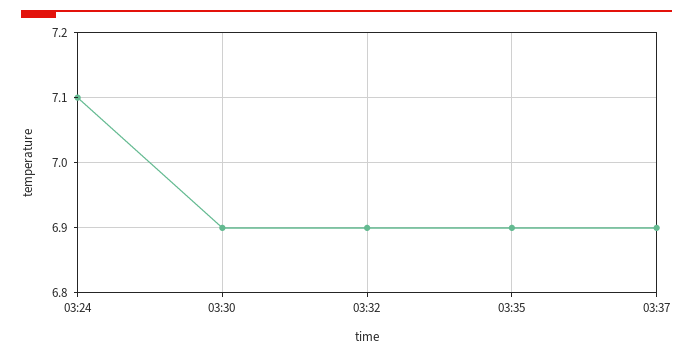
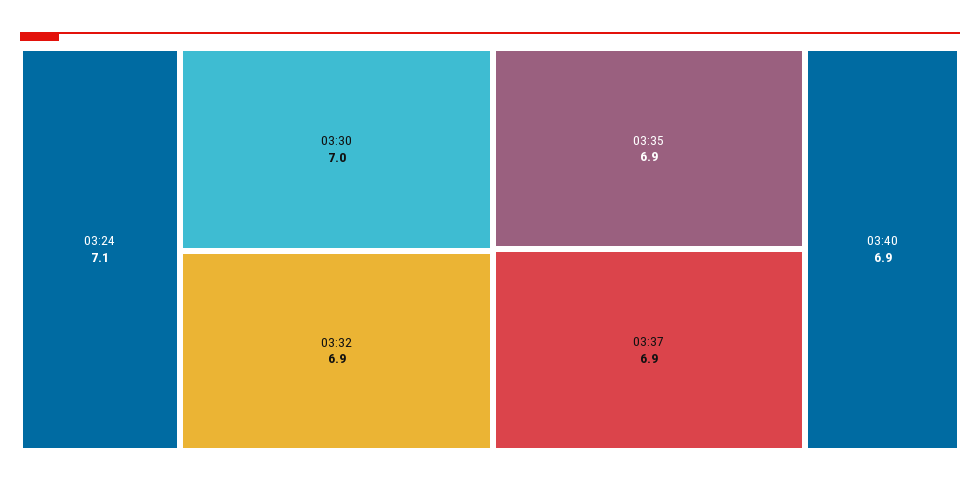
03:30: 6.9 -> 7
03:40: none -> 6.9

